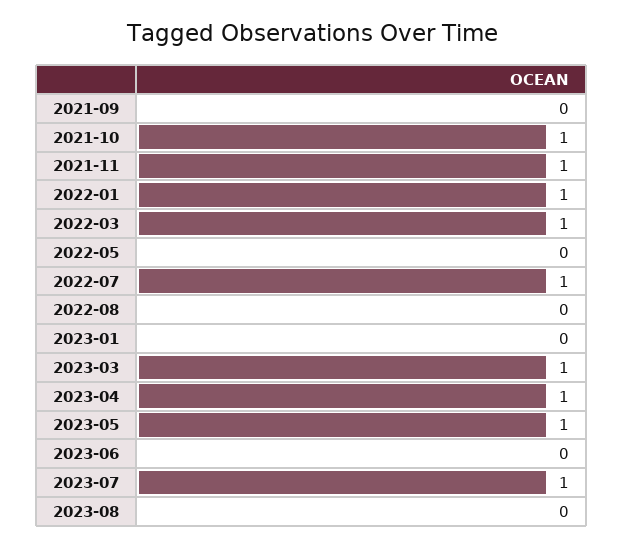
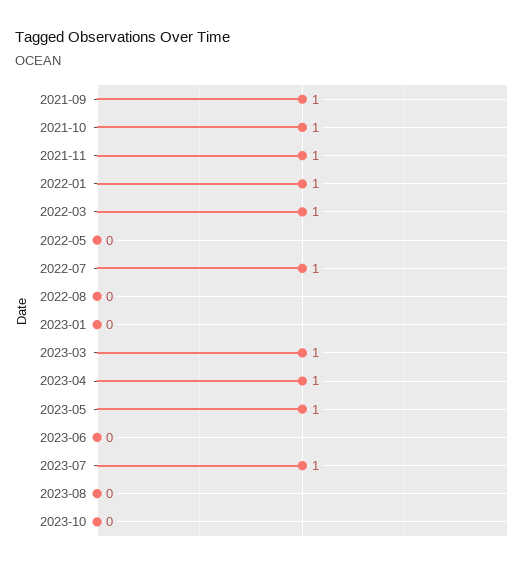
2021-09: 0 -> 1
2023-10: none -> 0

